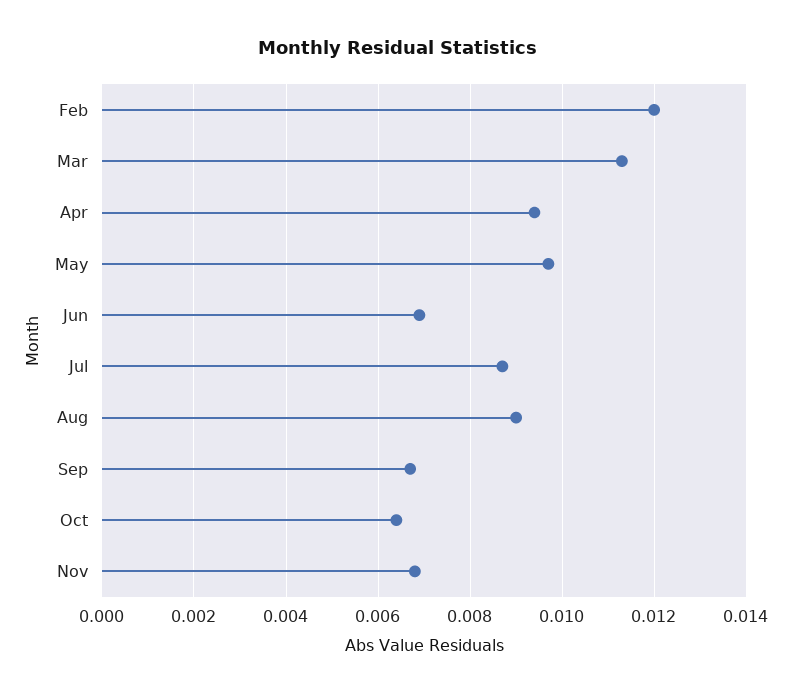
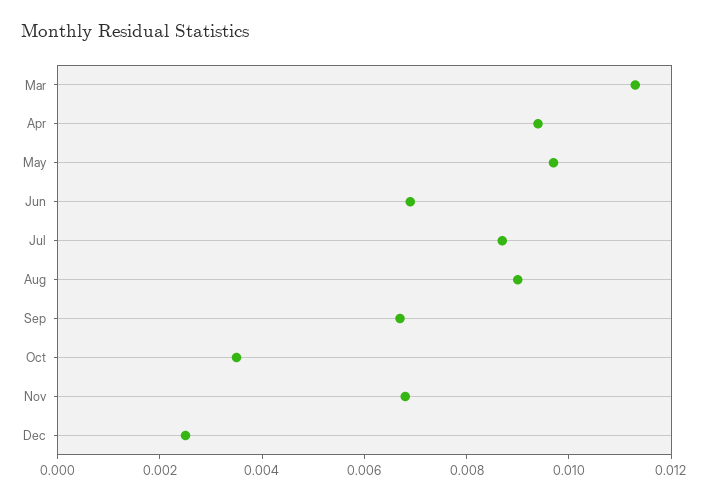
Feb: 0.012 -> none
Oct: 0.0065 -> 0.0035
Dec: none -> 0.0025

